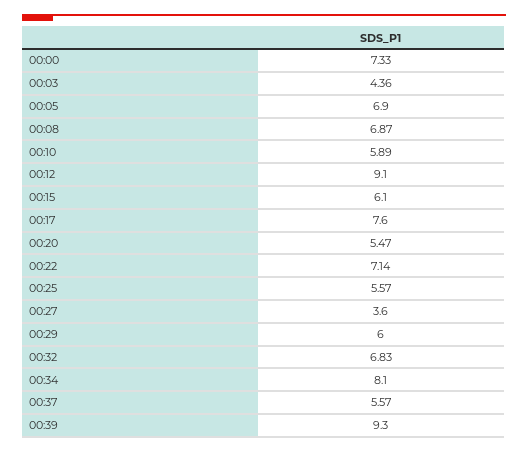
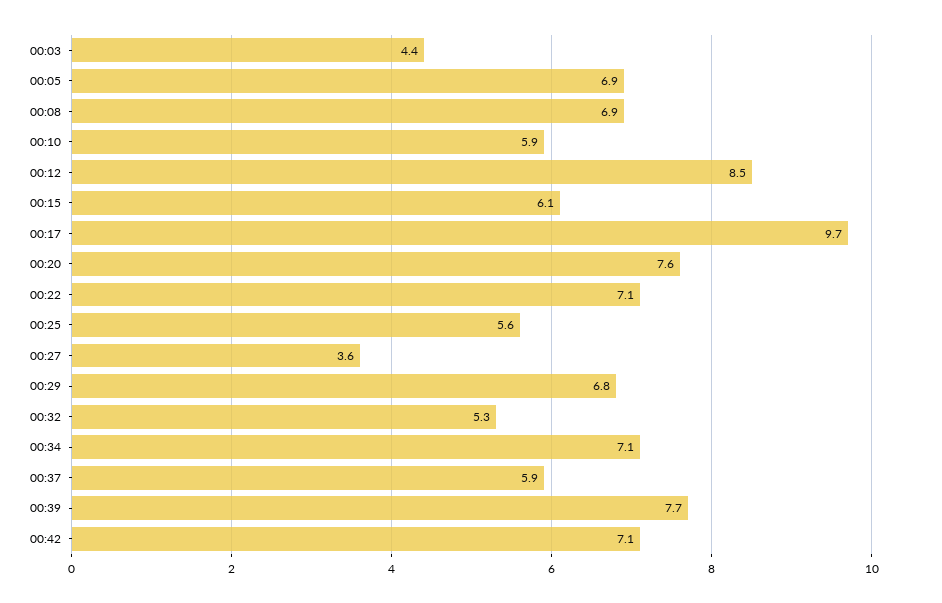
00:00: 7.33 -> none
00:12: 9.1 -> 8.5
00:17: 7.6 -> 9.7
00:20: 5.47 -> 7.6
00:29: 6 -> 6.8
00:32: 6.83 -> 5.3
00:34: 8.1 -> 7.1
00:37: 5.57 -> 5.9
00:39: 9.3 -> 7.7
00:42: none -> 7.1

